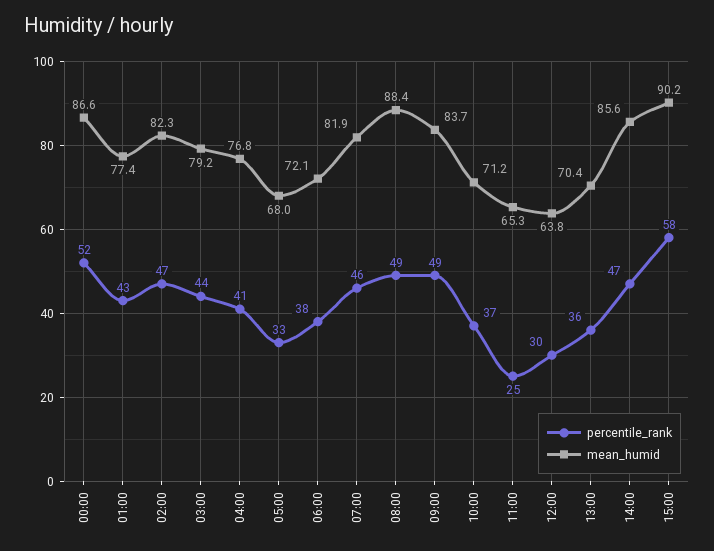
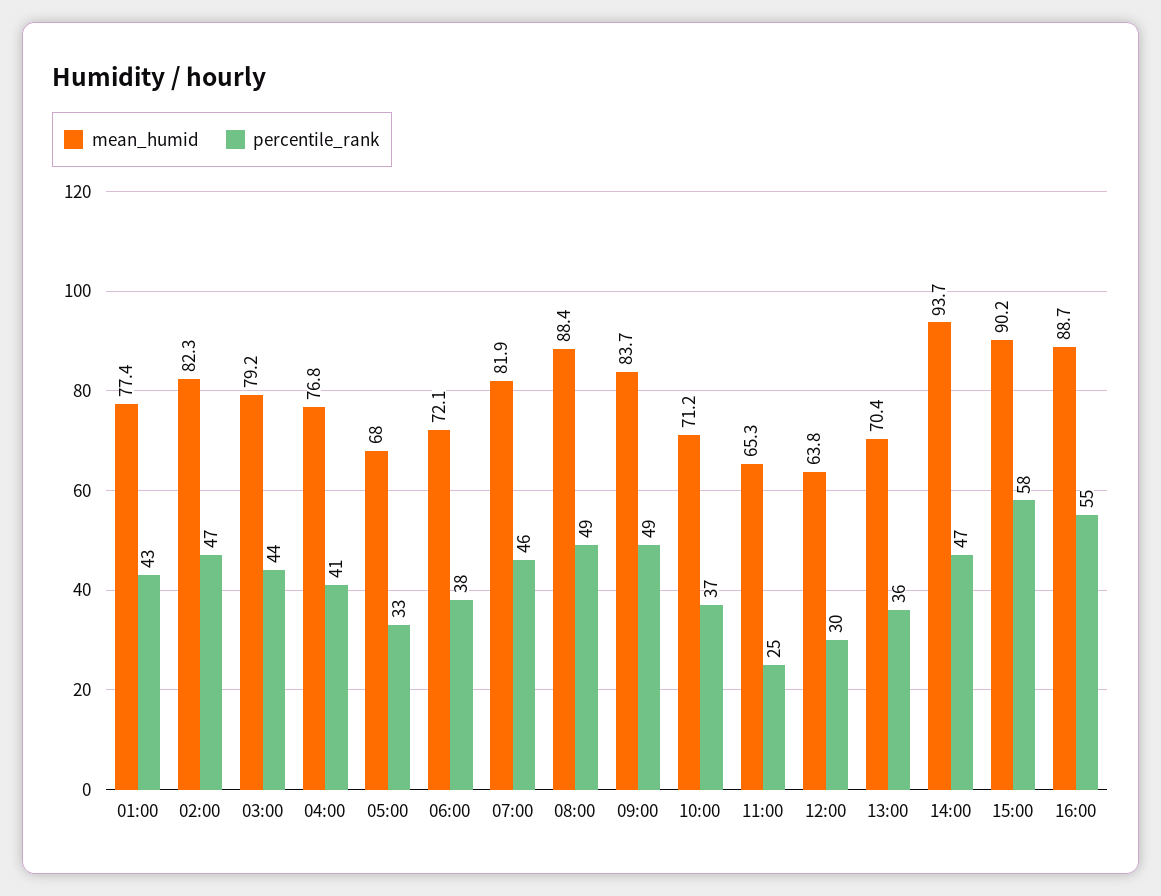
percentile_rank, 00:00: 52 -> none
mean_humid, 00:00: 86.6 -> none
mean_humid, 14:00: 85.6 -> 93.7
mean_humid, 16:00: none -> 88.7
percentile_rank, 16:00: none -> 55

